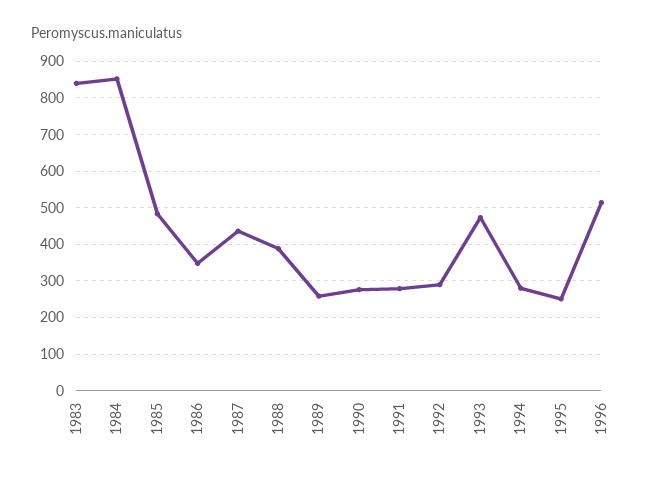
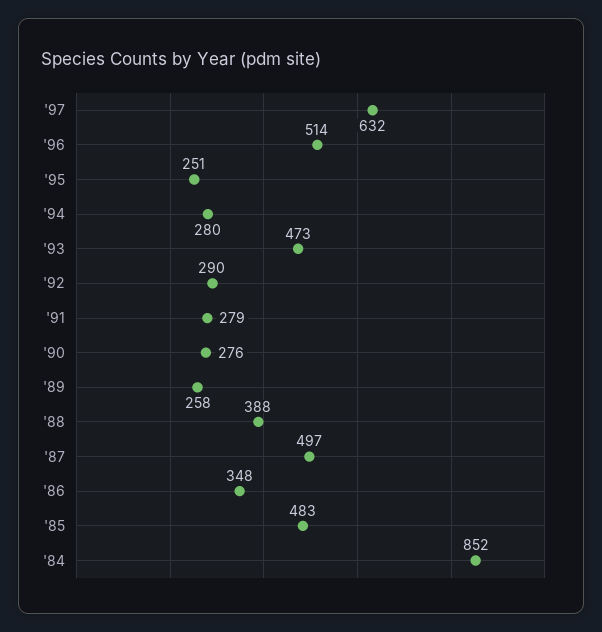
1983: 840 -> none
1987: 440 -> 497
'97: none -> 632

